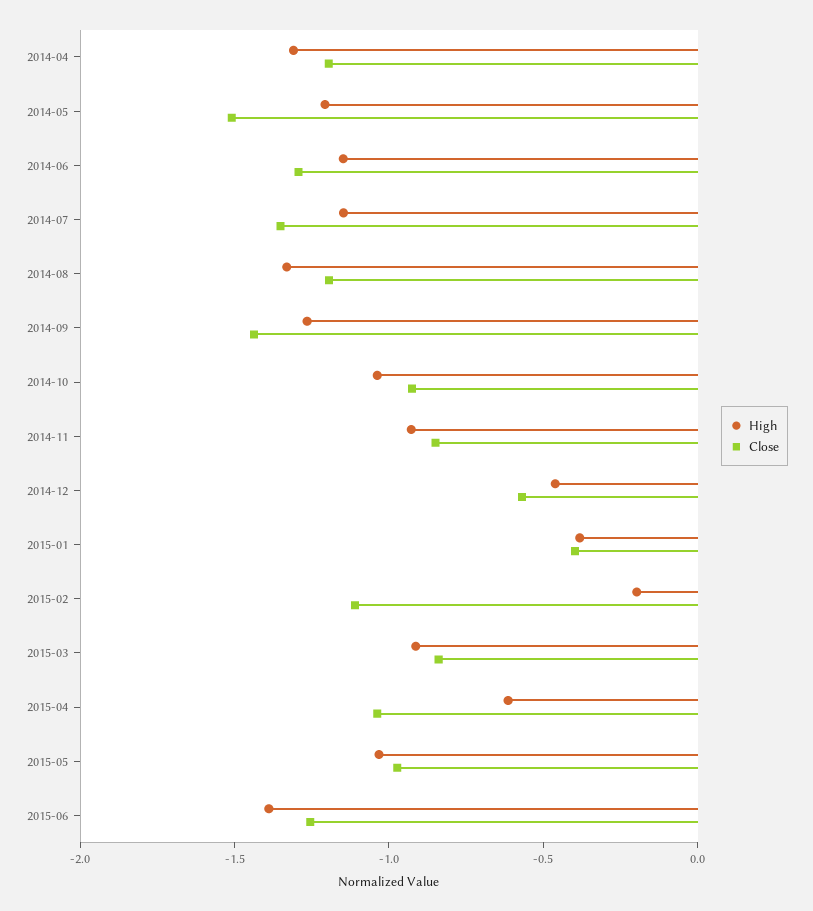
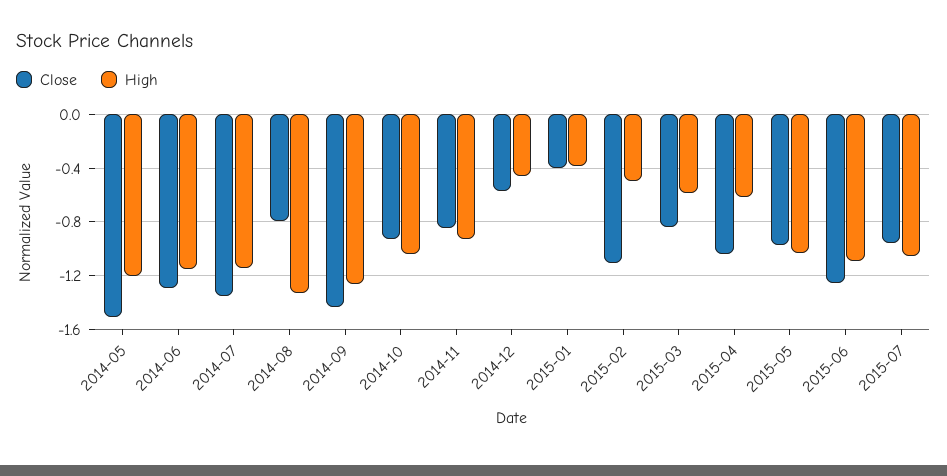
High, 2014-04: -1.3 -> none
Close, 2014-04: -1.2 -> none
Close, 2014-08: -1.2 -> -0.8
High, 2015-02: -0.2 -> -0.5
High, 2015-03: -0.9 -> -0.6
High, 2015-06: -1.4 -> -1.1
Close, 2015-07: none -> -0.95
High, 2015-07: none -> -1.05

